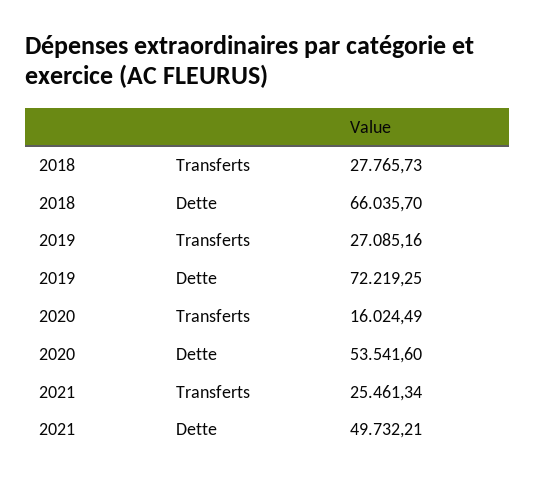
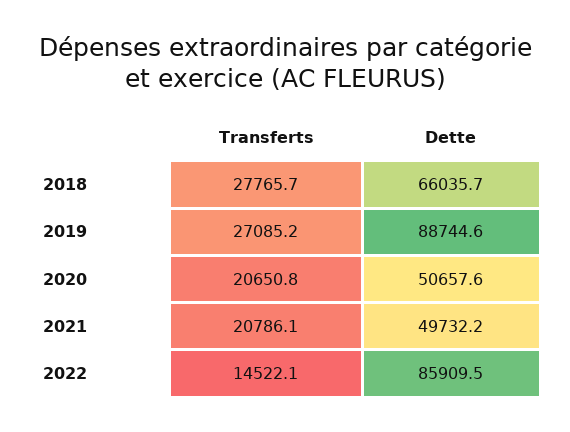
2019, Dette: 72219.25 -> 88744.6
2020, Transferts: 16024.49 -> 20650.8
2020, Dette: 53541.6 -> 50657.6
2021, Transferts: 25461.34 -> 20786.1
2022, Transferts: none -> 14522.1
2022, Dette: none -> 85909.5

